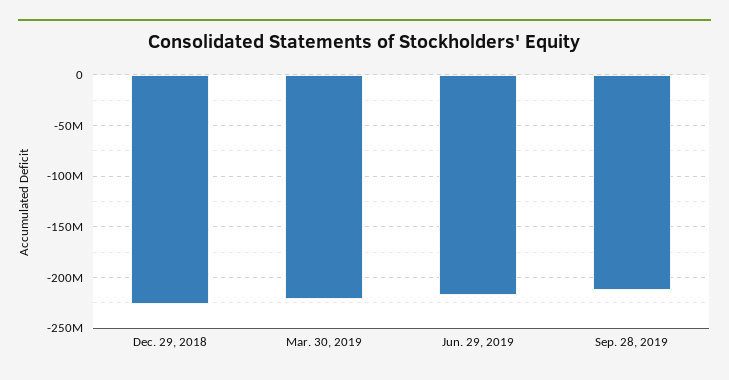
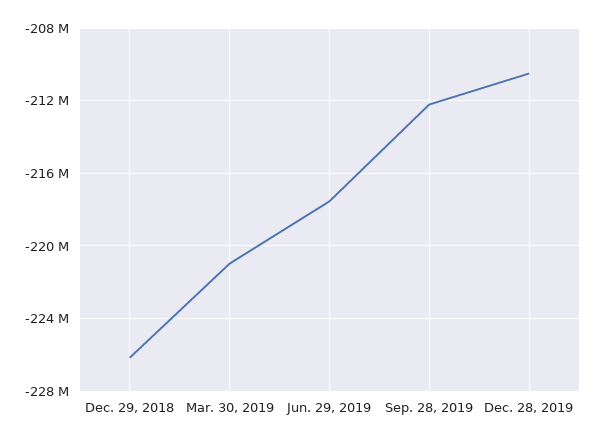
Dec. 28, 2019: none -> -210500000

